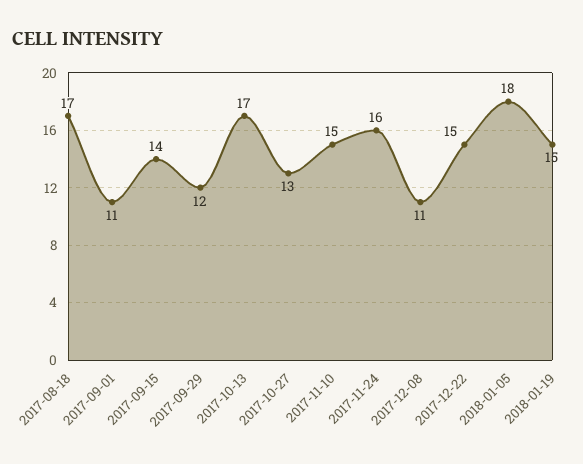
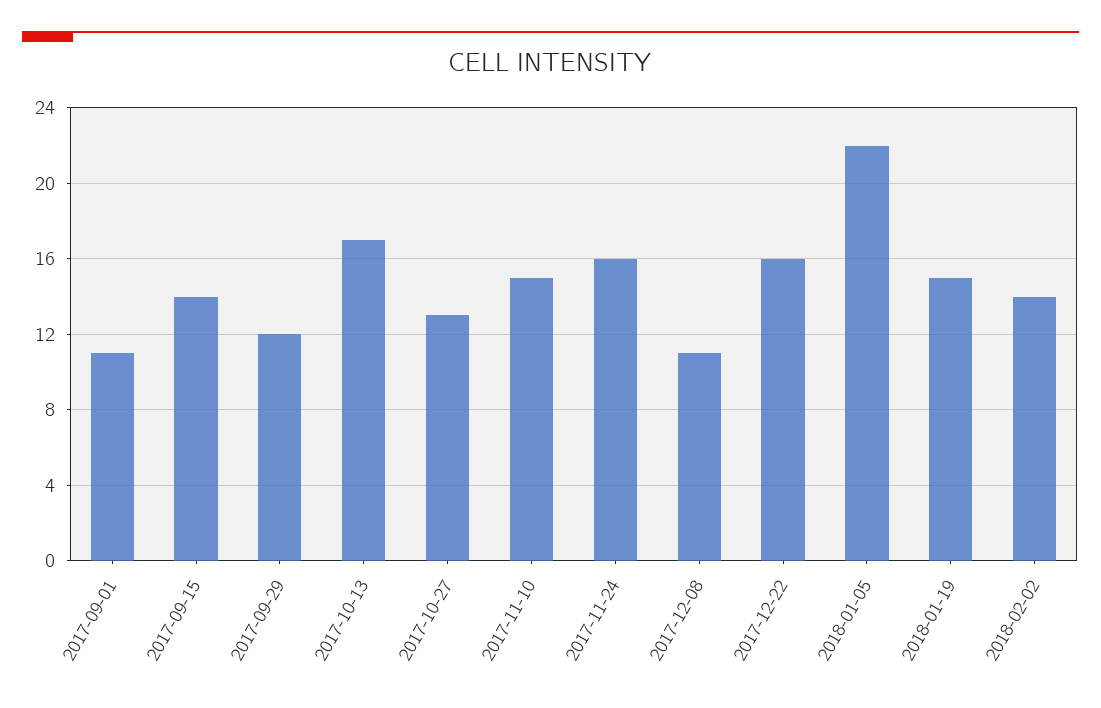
2017-08-18: 17 -> none
2017-12-22: 15 -> 16
2018-01-05: 18 -> 22
2018-02-02: none -> 14

